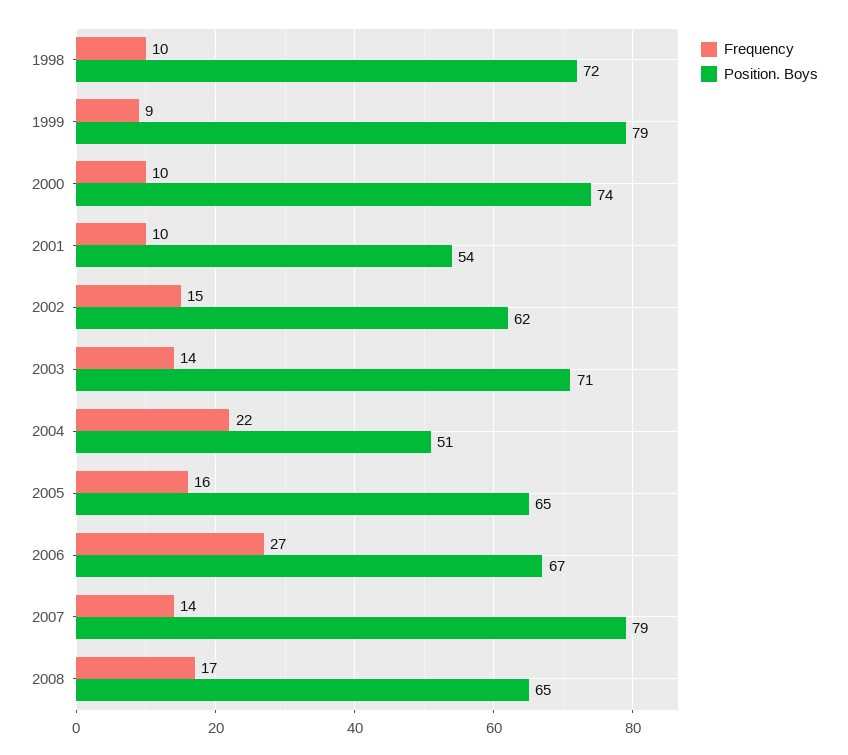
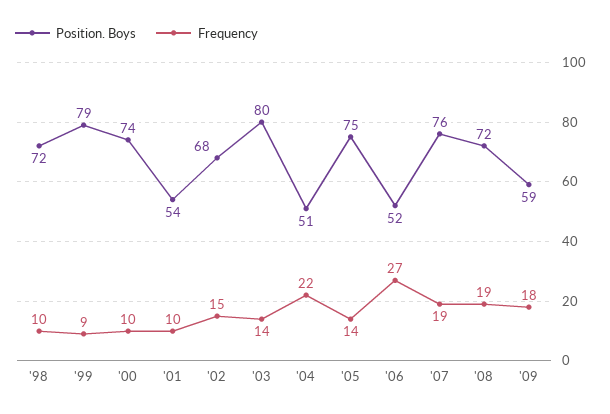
Position. Boys, 2002: 62 -> 68
Position. Boys, 2003: 71 -> 80
Frequency, 2005: 16 -> 14
Position. Boys, 2005: 65 -> 75
Position. Boys, 2006: 67 -> 52
Frequency, 2007: 14 -> 19
Position. Boys, 2007: 79 -> 76
Frequency, 2008: 17 -> 19
Position. Boys, 2008: 65 -> 72
Position. Boys, '09: none -> 59
Frequency, '09: none -> 18

